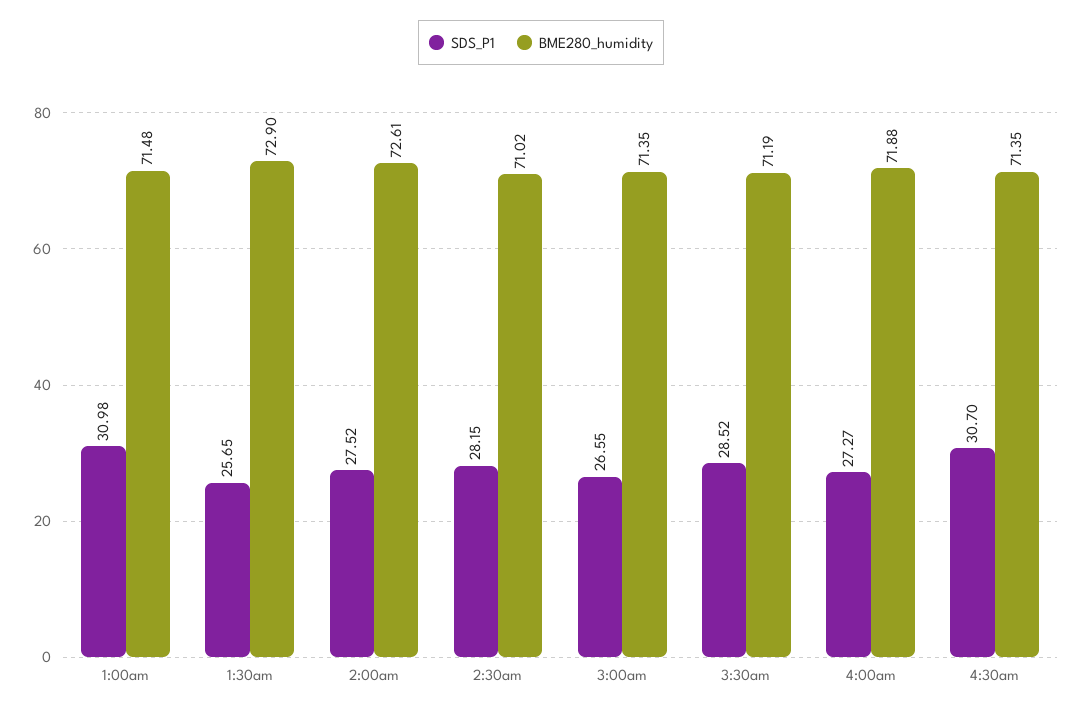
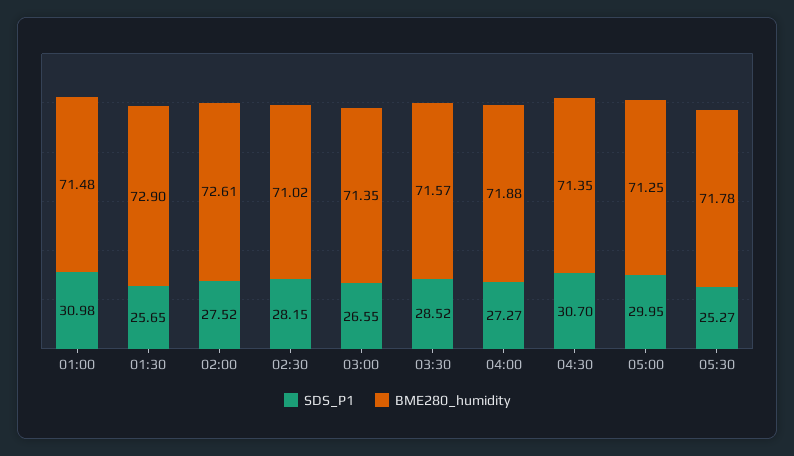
BME280_humidity, 3:30am: 71.19 -> 71.57
SDS_P1, 05:00: none -> 29.95
BME280_humidity, 05:00: none -> 71.25
SDS_P1, 05:30: none -> 25.27
BME280_humidity, 05:30: none -> 71.78

